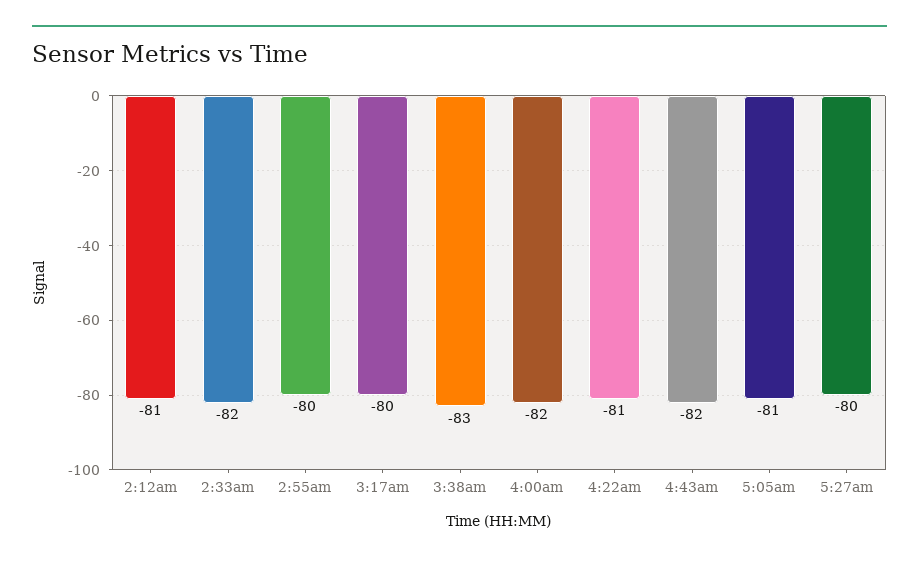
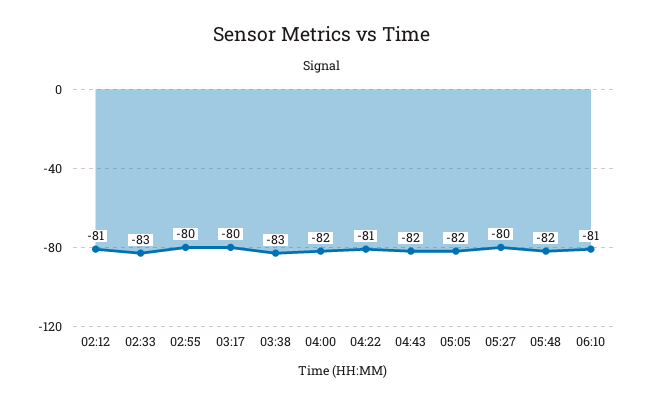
2:33am: -82 -> -83
5:05am: -81 -> -82
05:48: none -> -82
06:10: none -> -81

